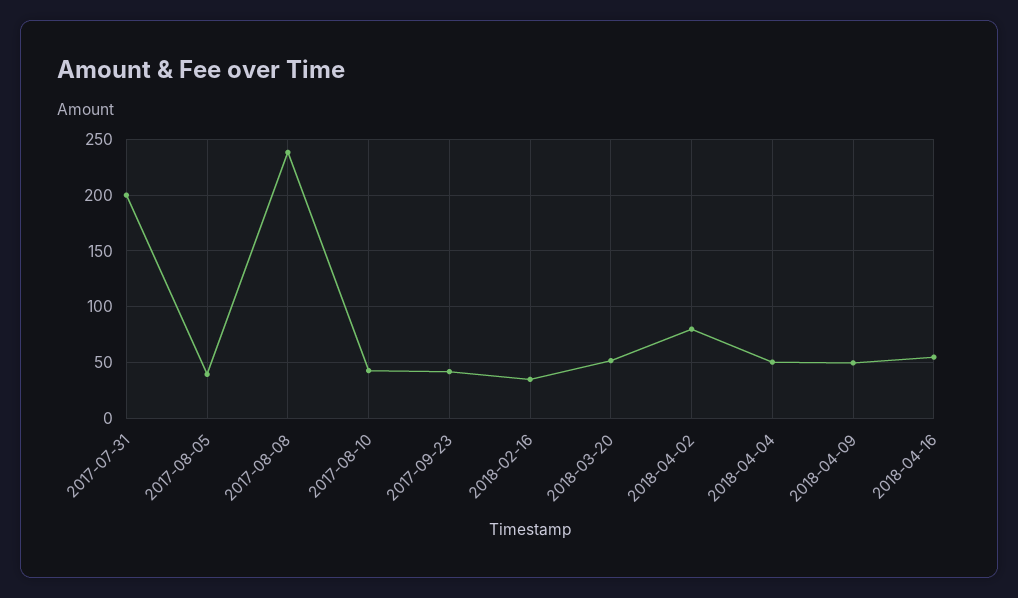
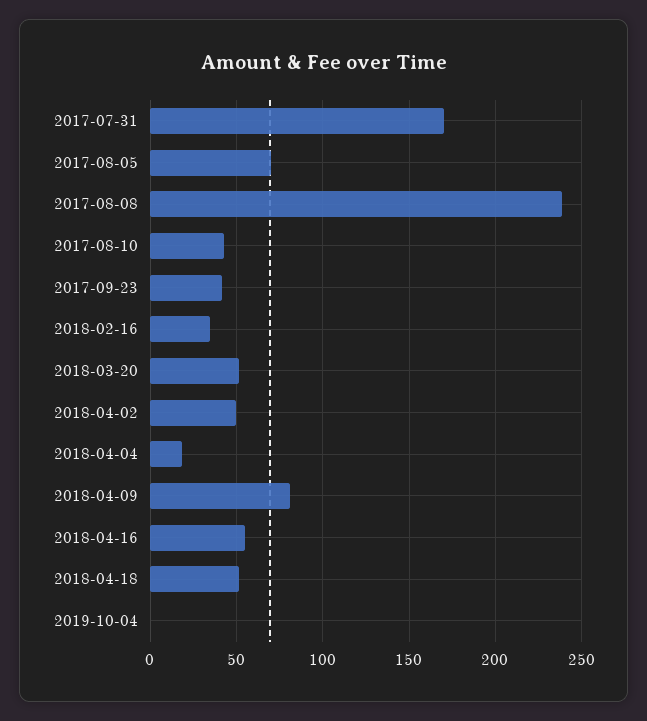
2017-07-31: 200 -> 170
2017-08-05: 40 -> 70
2018-04-02: 80 -> 50
2018-04-04: 50 -> 20
2018-04-09: 50 -> 80
2018-04-18: none -> 50
2019-10-04: none -> 0

